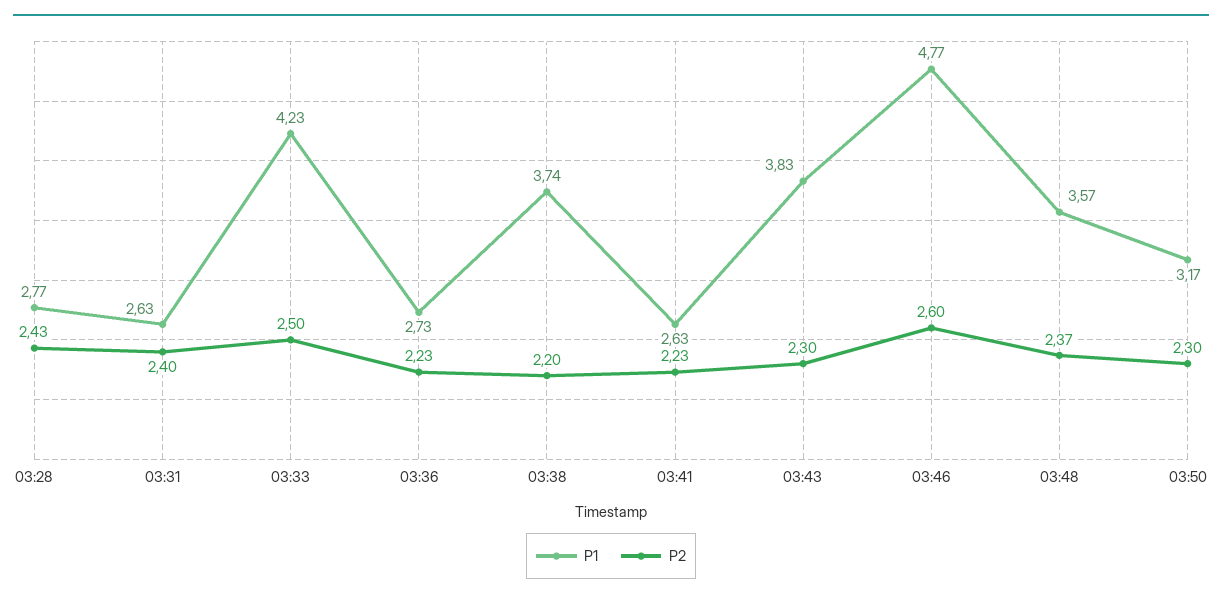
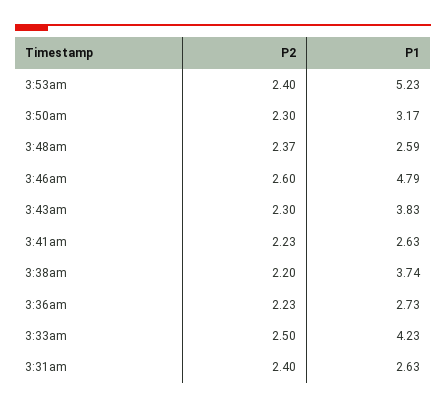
P1, 03:28: 2.77 -> none
P2, 03:28: 2.43 -> none
P1, 03:46: 4.77 -> 4.79
P1, 03:48: 3.57 -> 2.59
P2, 3:53am: none -> 2.4
P1, 3:53am: none -> 5.23

